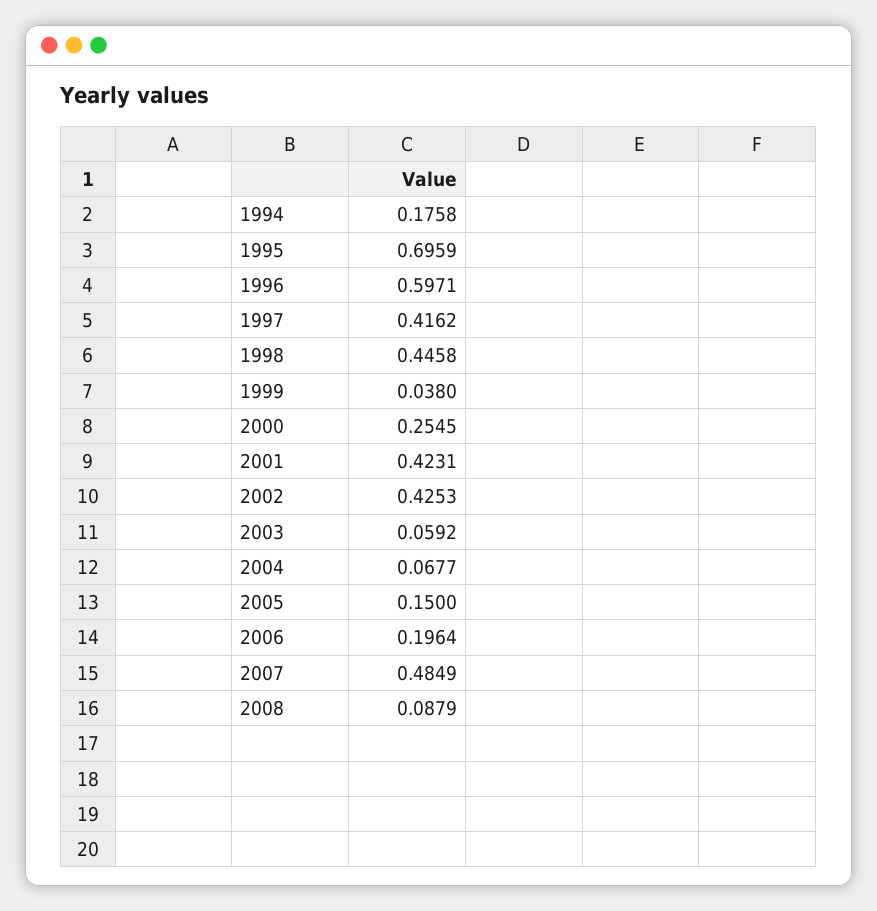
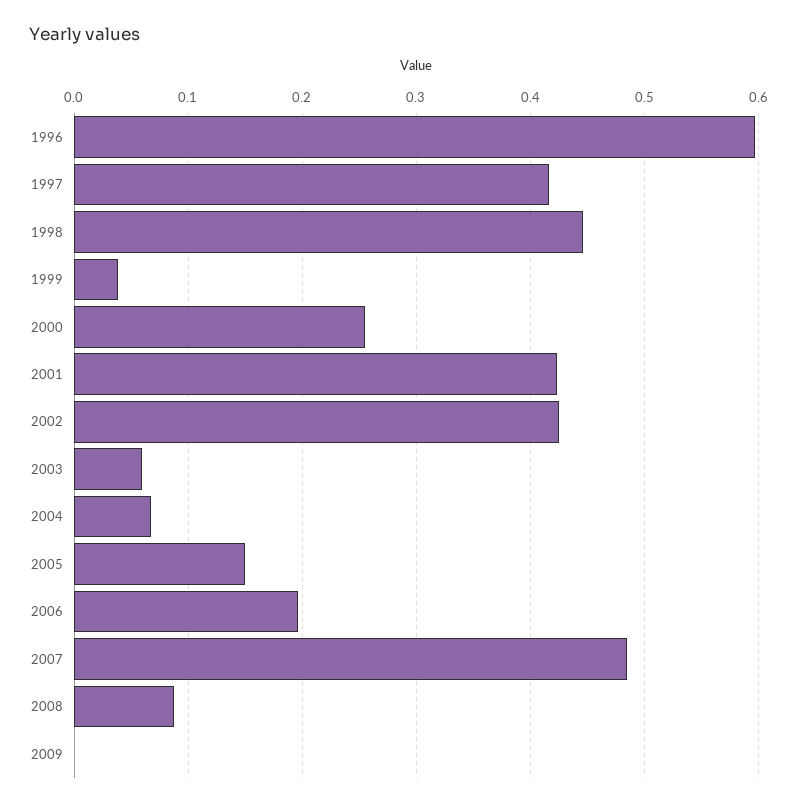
1994: 0.1758 -> none
1995: 0.6959 -> none
2009: none -> 0

